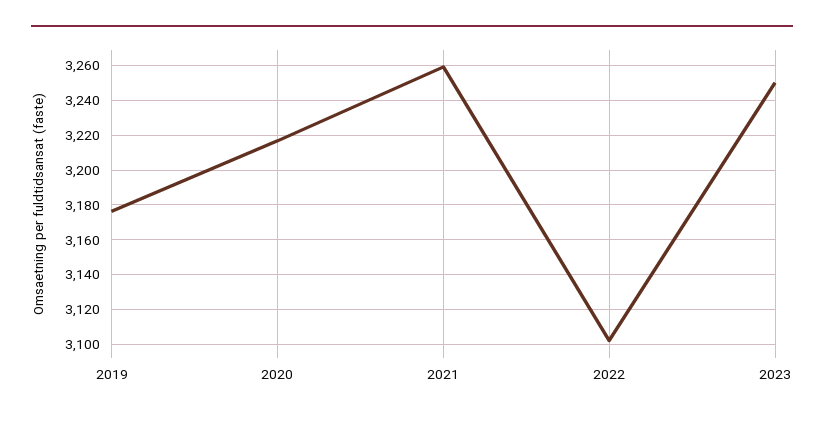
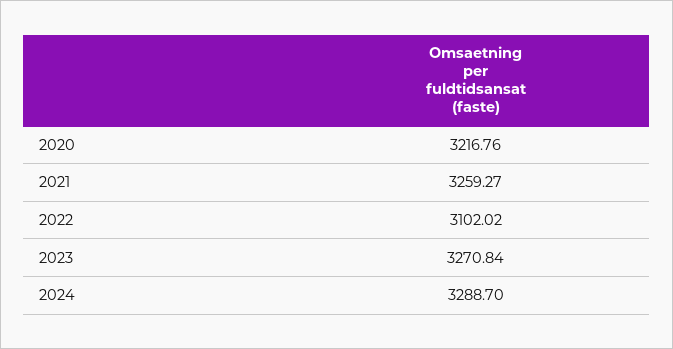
2019: 3175 -> none
2023: 3250 -> 3270.84
2024: none -> 3288.7

